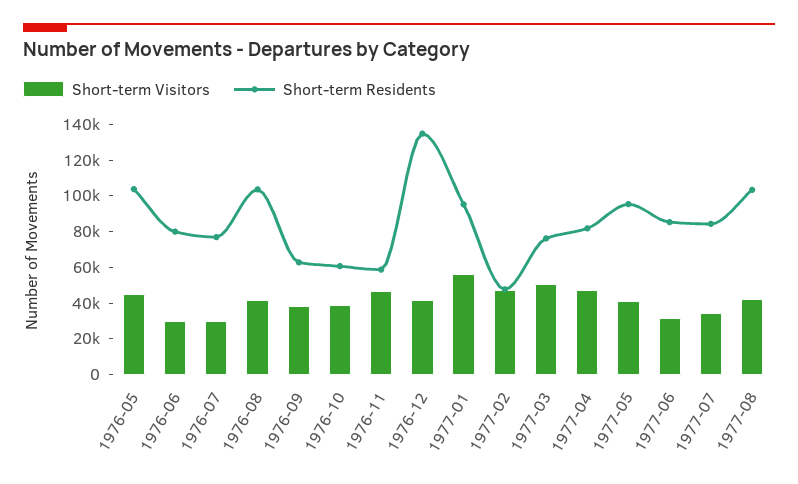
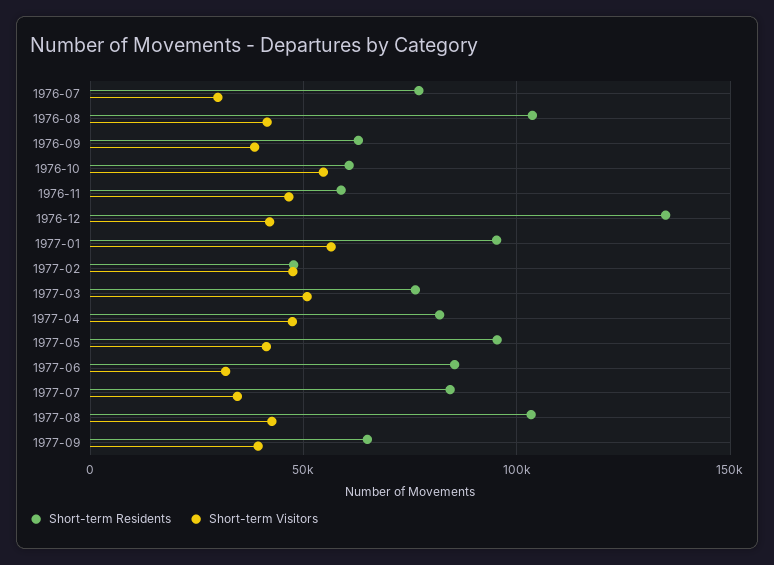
Short-term Visitors, 1976-05: 45000 -> none
Short-term Residents, 1976-05: 105000 -> none
Short-term Visitors, 1976-06: 30000 -> none
Short-term Residents, 1976-06: 80000 -> none
Short-term Visitors, 1976-10: 40000 -> 55000
Short-term Residents, 1977-09: none -> 65000
Short-term Visitors, 1977-09: none -> 40000

